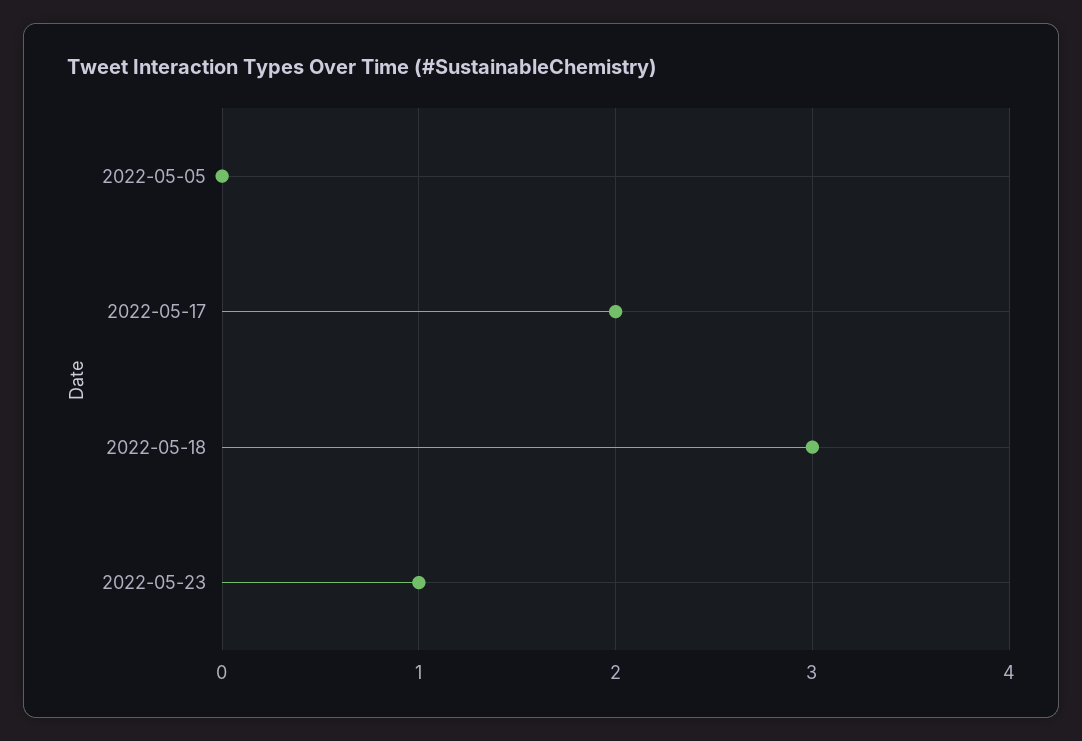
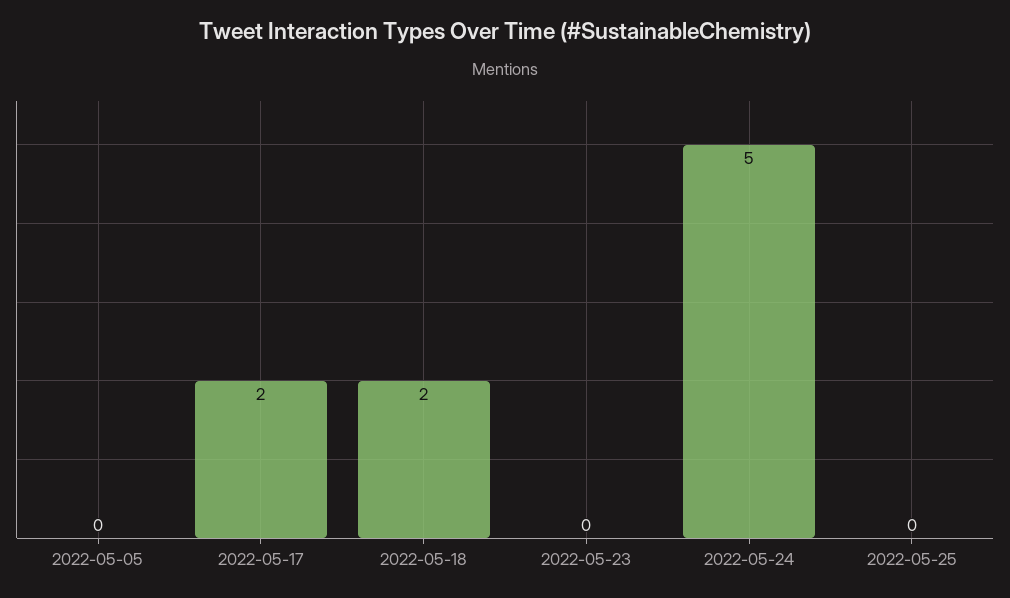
2022-05-18: 3 -> 2
2022-05-23: 1 -> 0
2022-05-24: none -> 5
2022-05-25: none -> 0

